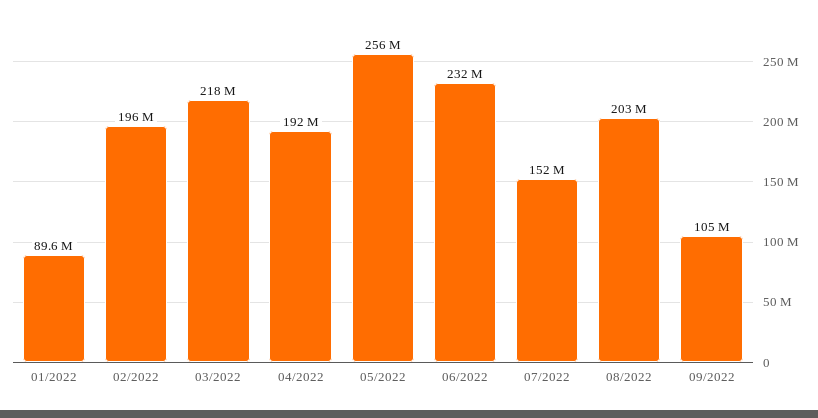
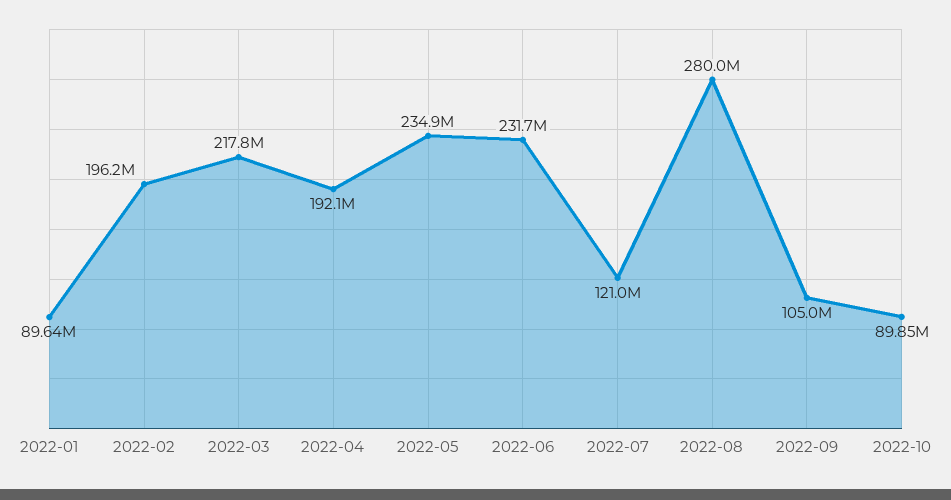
05/2022: 256000000 -> 234900000
07/2022: 152000000 -> 121000000
08/2022: 203000000 -> 280000000
2022-10: none -> 89850000

